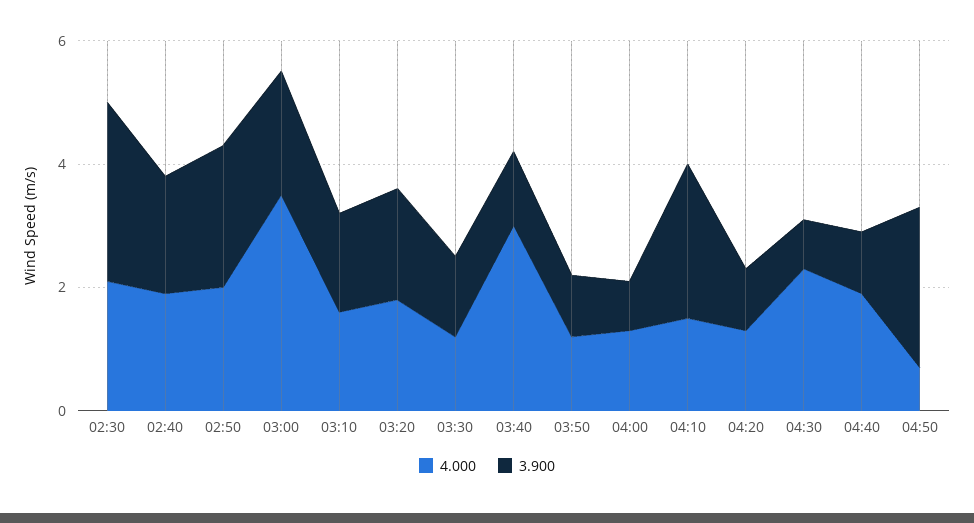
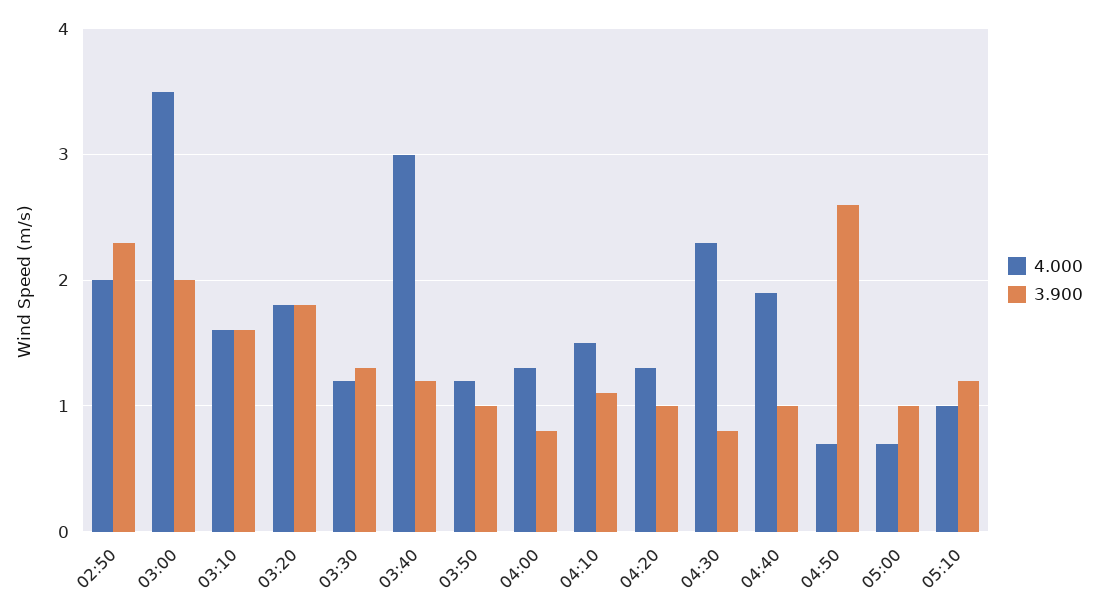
4.000, 02:30: 2 -> none
3.900, 02:30: 3 -> none
4.000, 02:40: 2 -> none
3.900, 02:40: 2 -> none
3.900, 04:10: 2.5 -> 1.1
4.000, 05:00: none -> 0.7
3.900, 05:00: none -> 1
4.000, 05:10: none -> 1
3.900, 05:10: none -> 1.2

